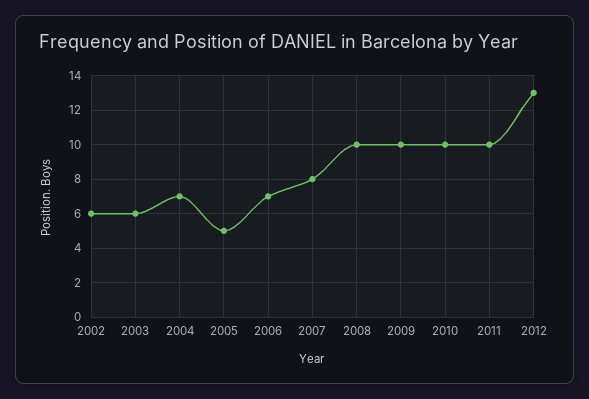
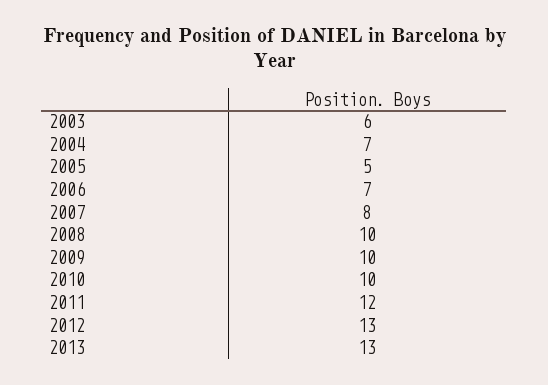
2002: 6 -> none
2011: 10 -> 12
2013: none -> 13

